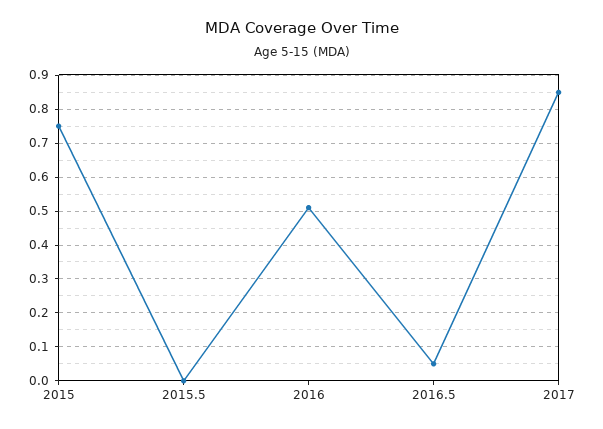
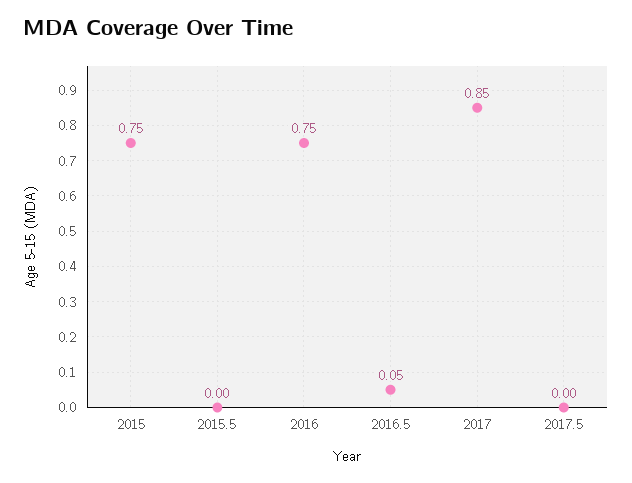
2016: 0.5 -> 0.75
2017.5: none -> 0

